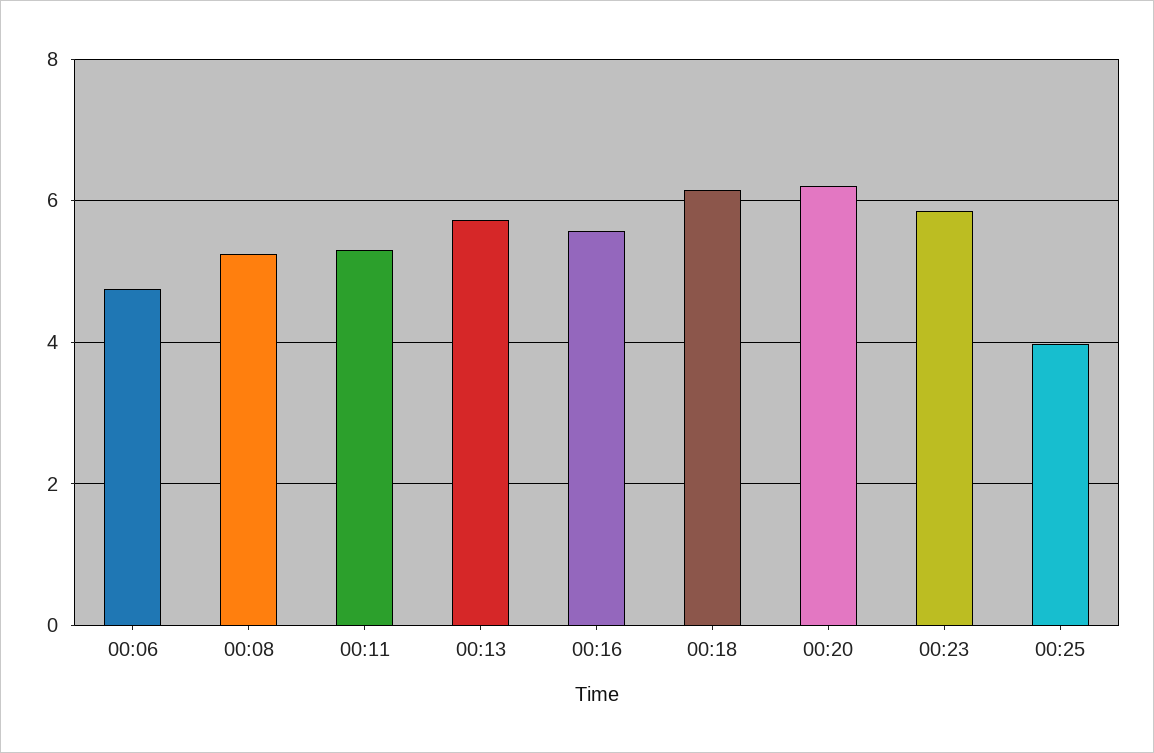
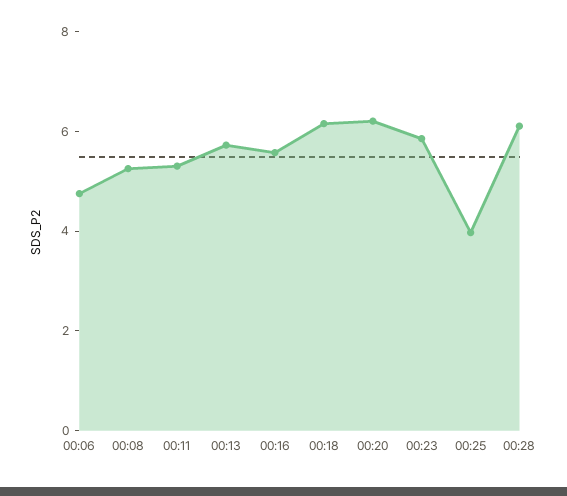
00:28: none -> 6

